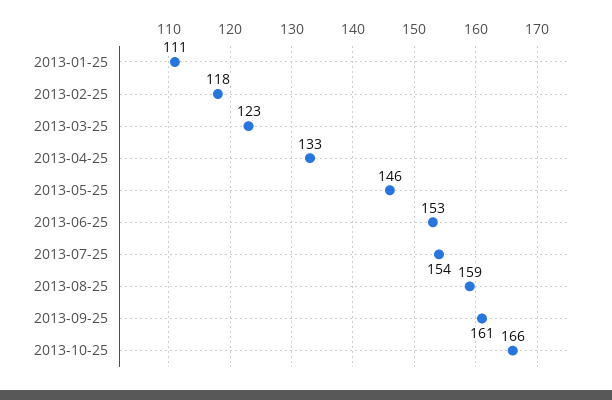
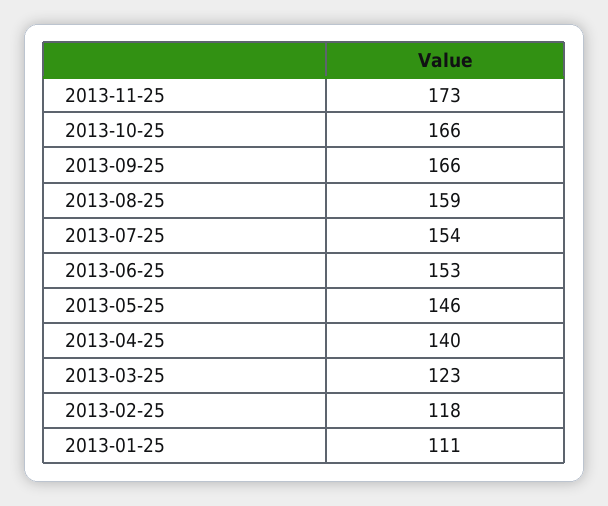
2013-04-25: 133 -> 140
2013-09-25: 161 -> 166
2013-11-25: none -> 173

